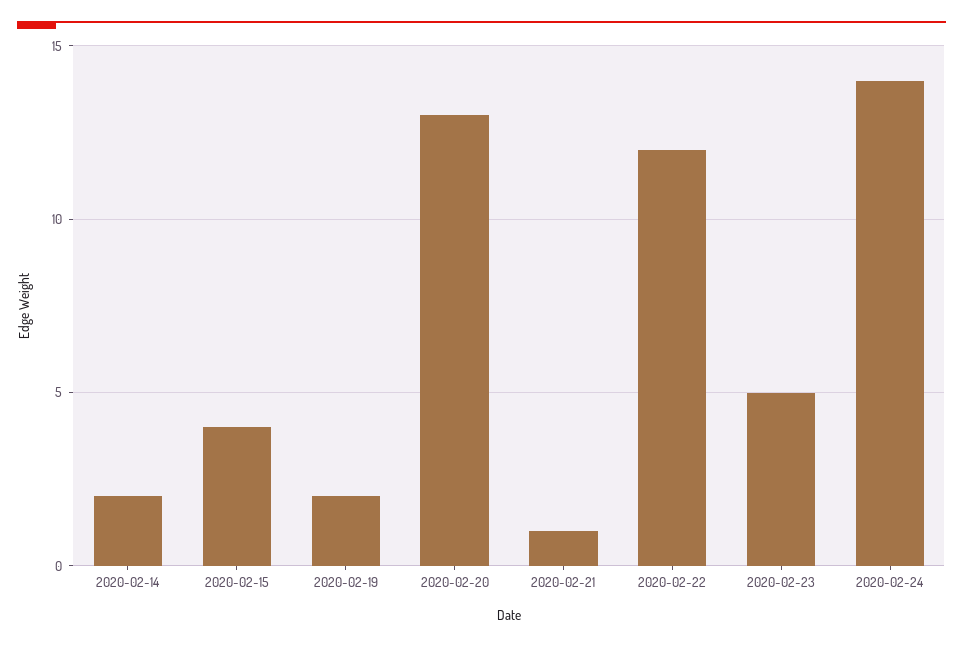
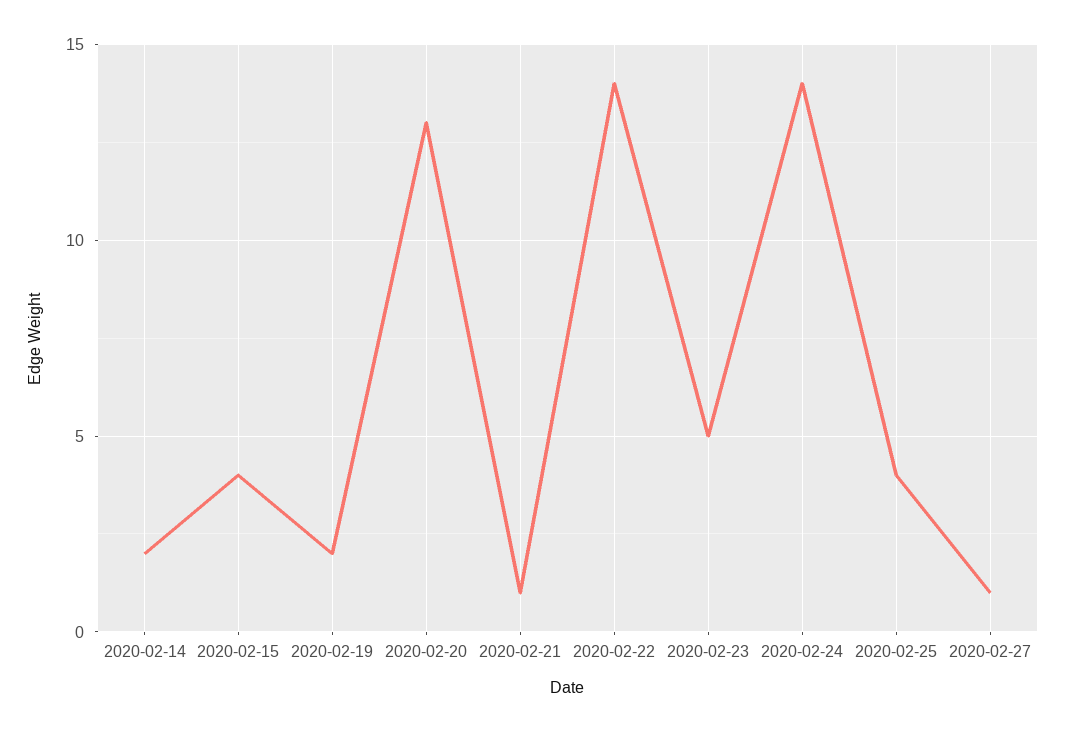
2020-02-22: 12 -> 14
2020-02-25: none -> 4
2020-02-27: none -> 1

